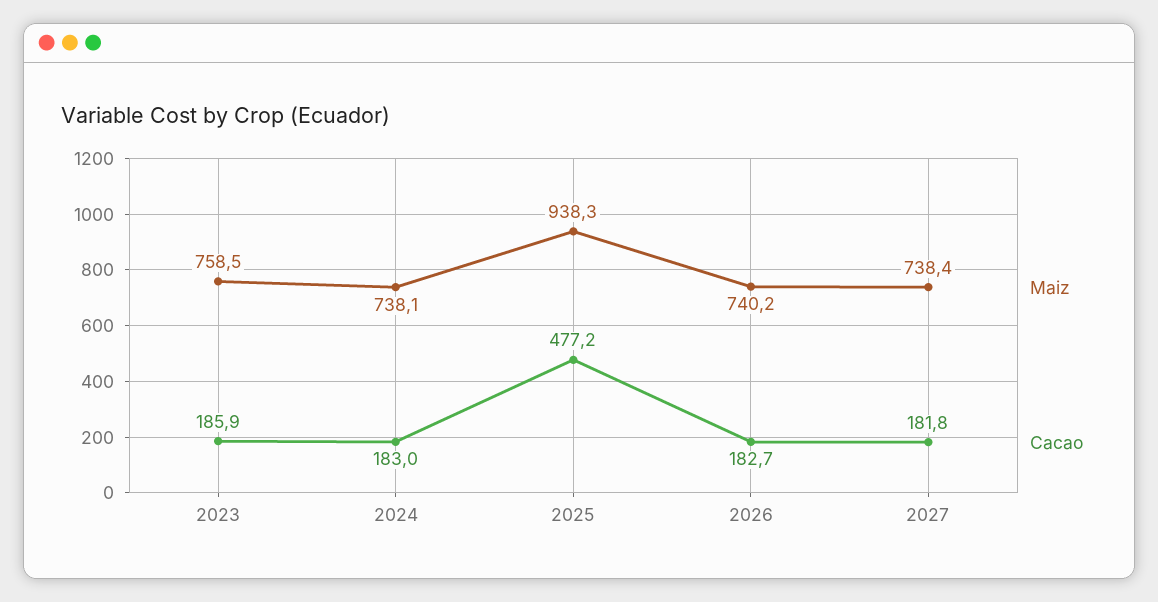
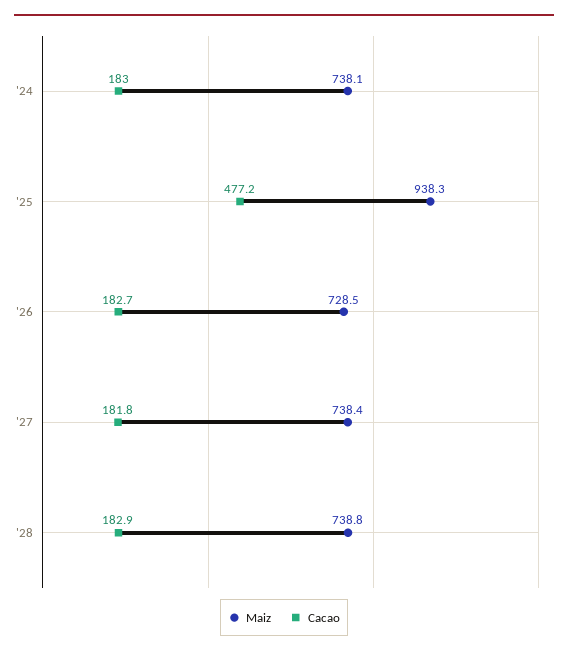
Maiz, 2023: 758.5 -> none
Cacao, 2023: 185.9 -> none
Maiz, 2026: 740.2 -> 728.5
Maiz, '28: none -> 738.8
Cacao, '28: none -> 182.9

